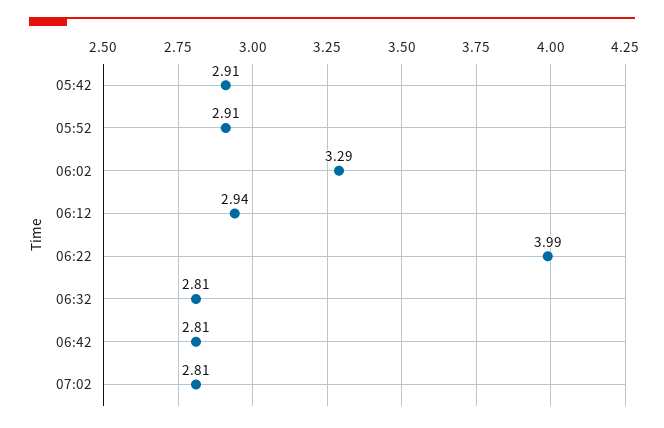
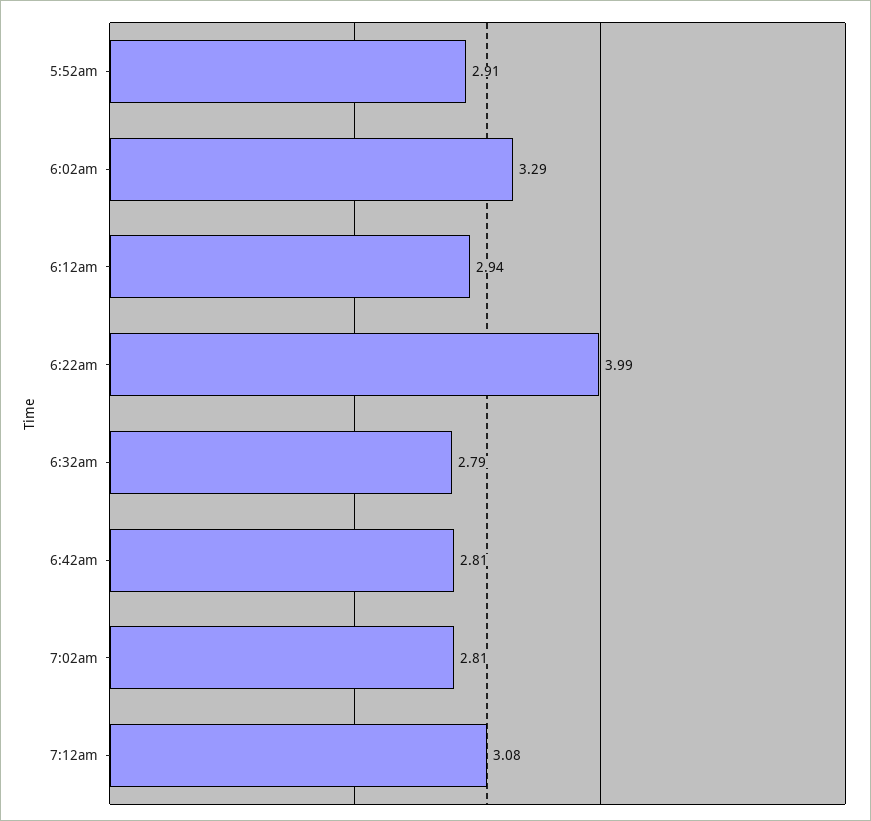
05:42: 2.91 -> none
06:32: 2.81 -> 2.79
7:12am: none -> 3.08

